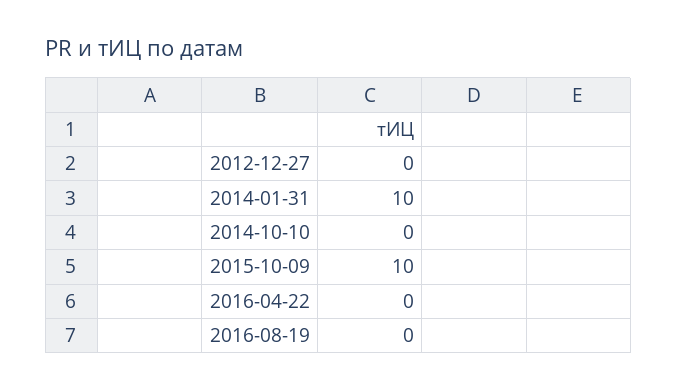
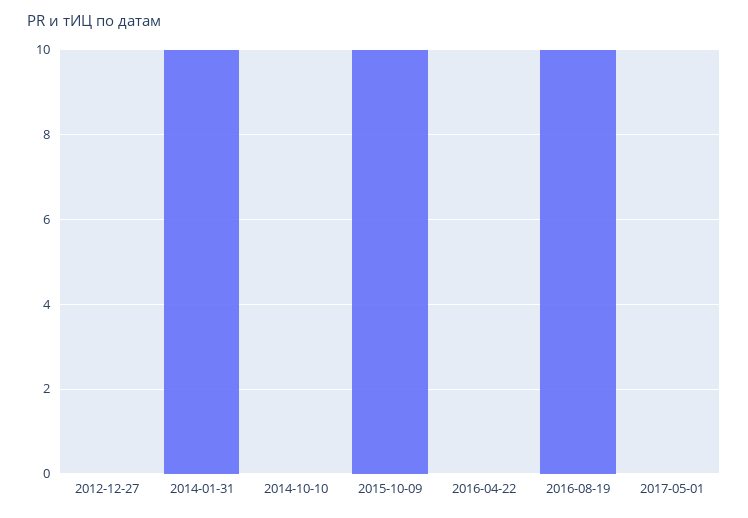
2016-08-19: 0 -> 10
2017-05-01: none -> 0

